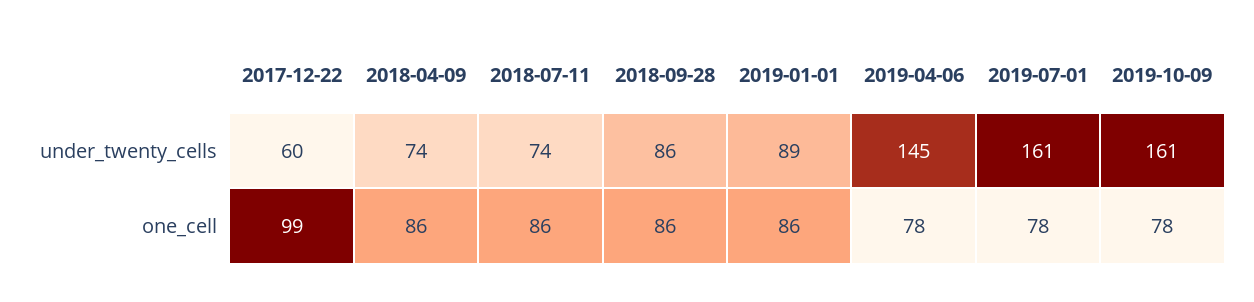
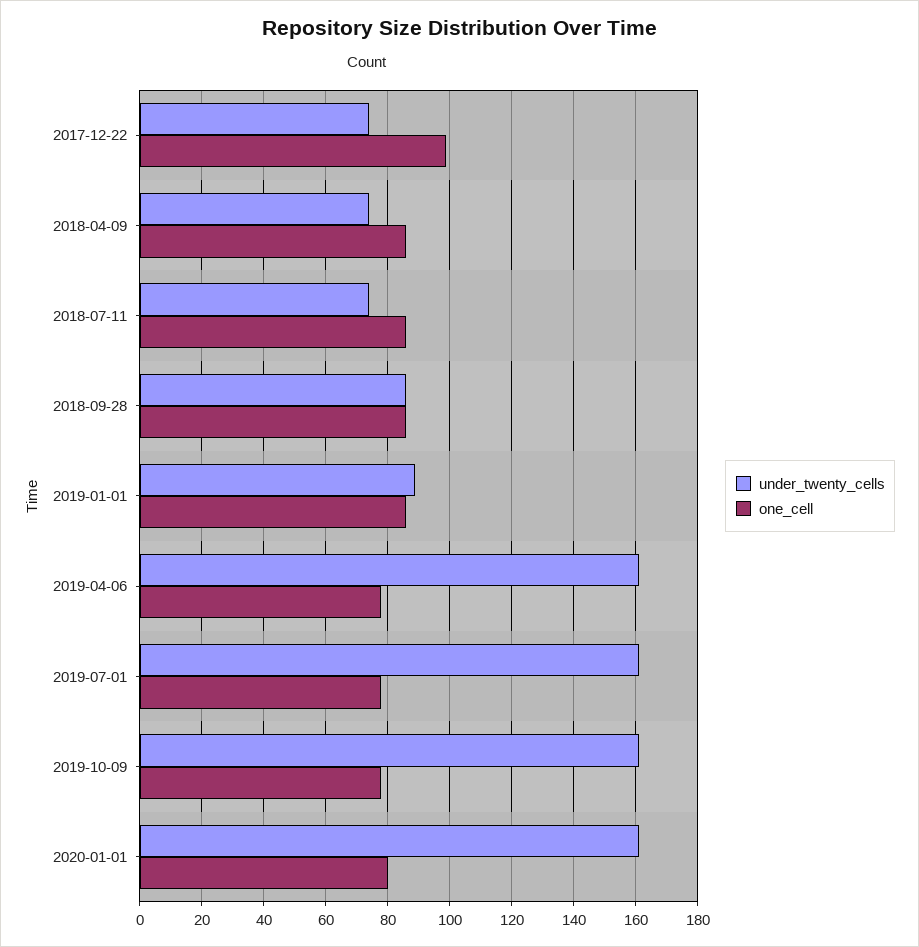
under_twenty_cells, 2017-12-22: 60 -> 75
under_twenty_cells, 2019-04-06: 145 -> 160
under_twenty_cells, 2020-01-01: none -> 160
one_cell, 2020-01-01: none -> 80

